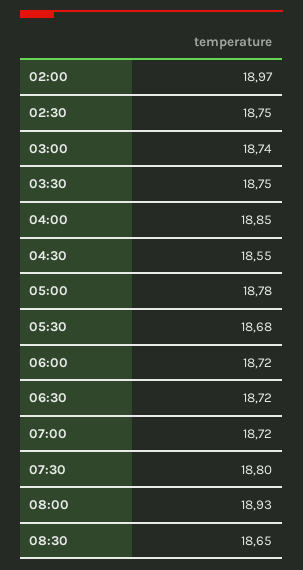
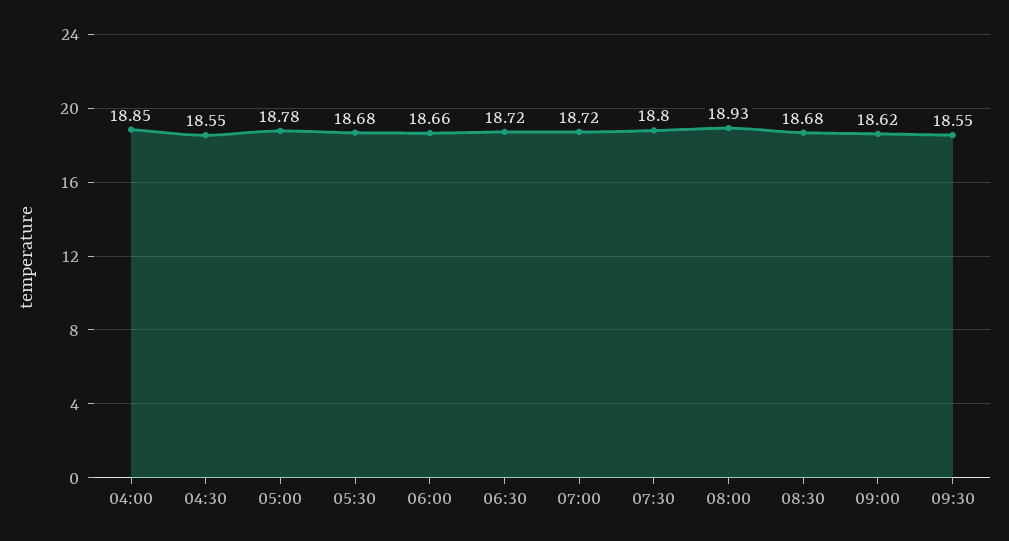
02:00: 18.97 -> none
02:30: 18.75 -> none
03:00: 18.74 -> none
03:30: 18.75 -> none
06:00: 18.72 -> 18.66
08:30: 18.65 -> 18.68
09:00: none -> 18.62
09:30: none -> 18.55

